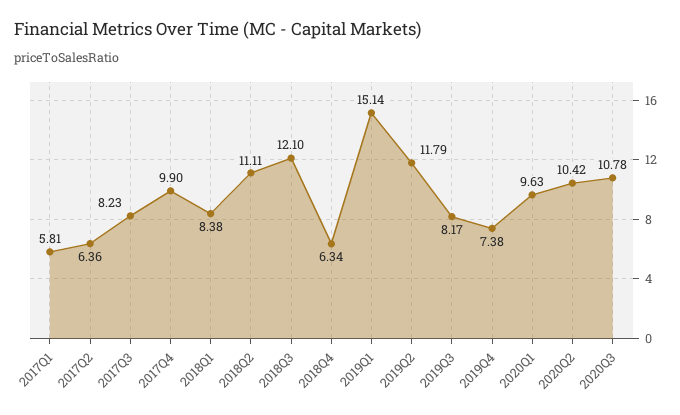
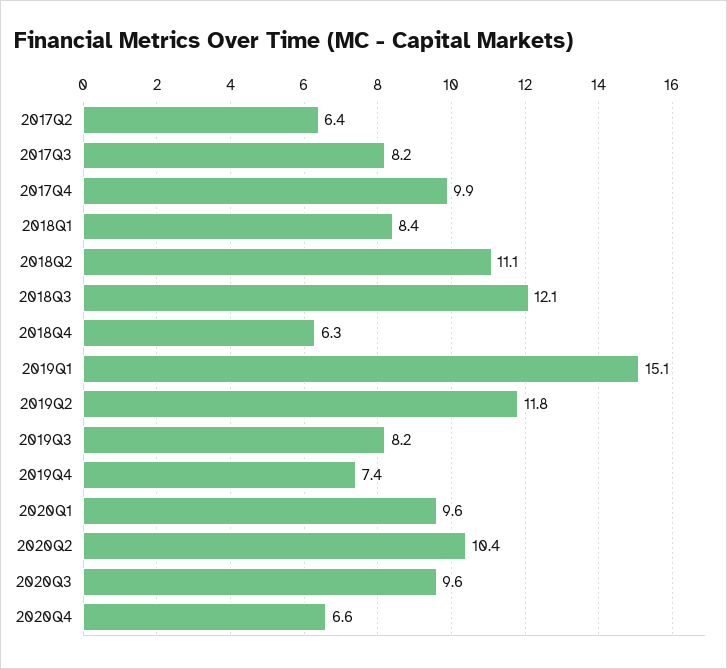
2017Q1: 5.81 -> none
2020Q3: 10.78 -> 9.6
2020Q4: none -> 6.6

